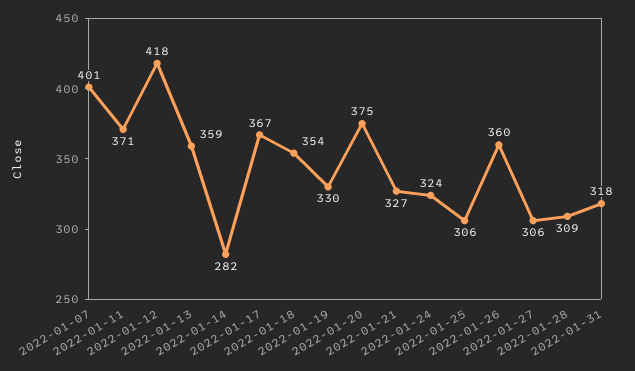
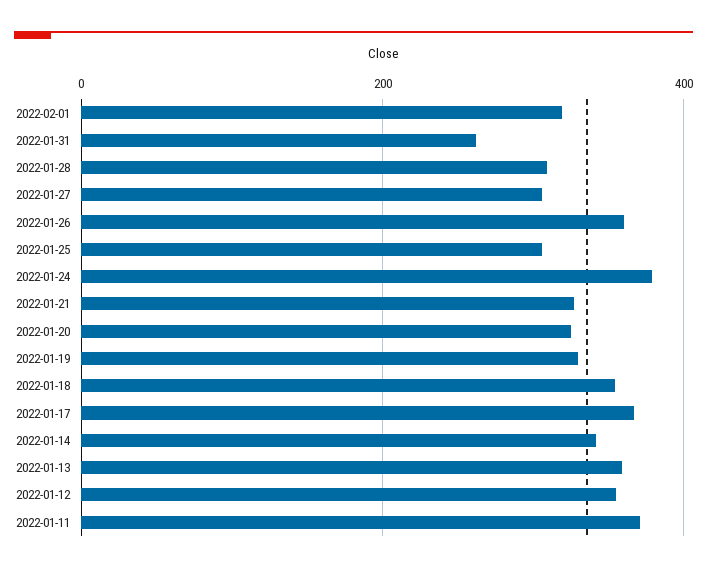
2022-01-07: 401 -> none
2022-01-12: 418 -> 360
2022-01-14: 282 -> 340
2022-01-20: 375 -> 320
2022-01-24: 324 -> 380
2022-01-31: 318 -> 260
2022-02-01: none -> 320

